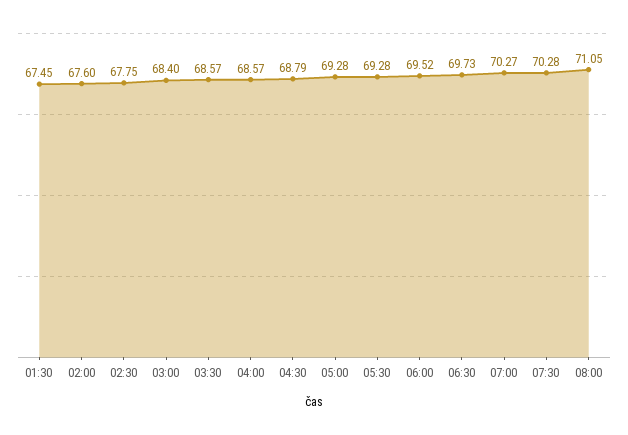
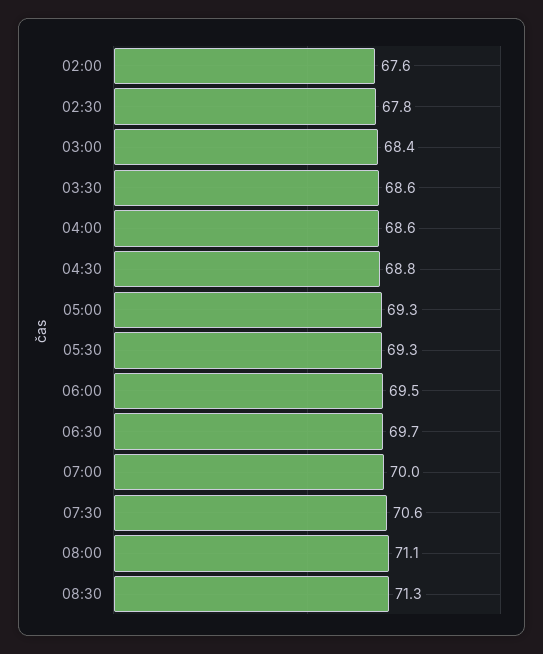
01:30: 67.45 -> none
07:00: 70.27 -> 70
07:30: 70.28 -> 70.6
08:30: none -> 71.3

